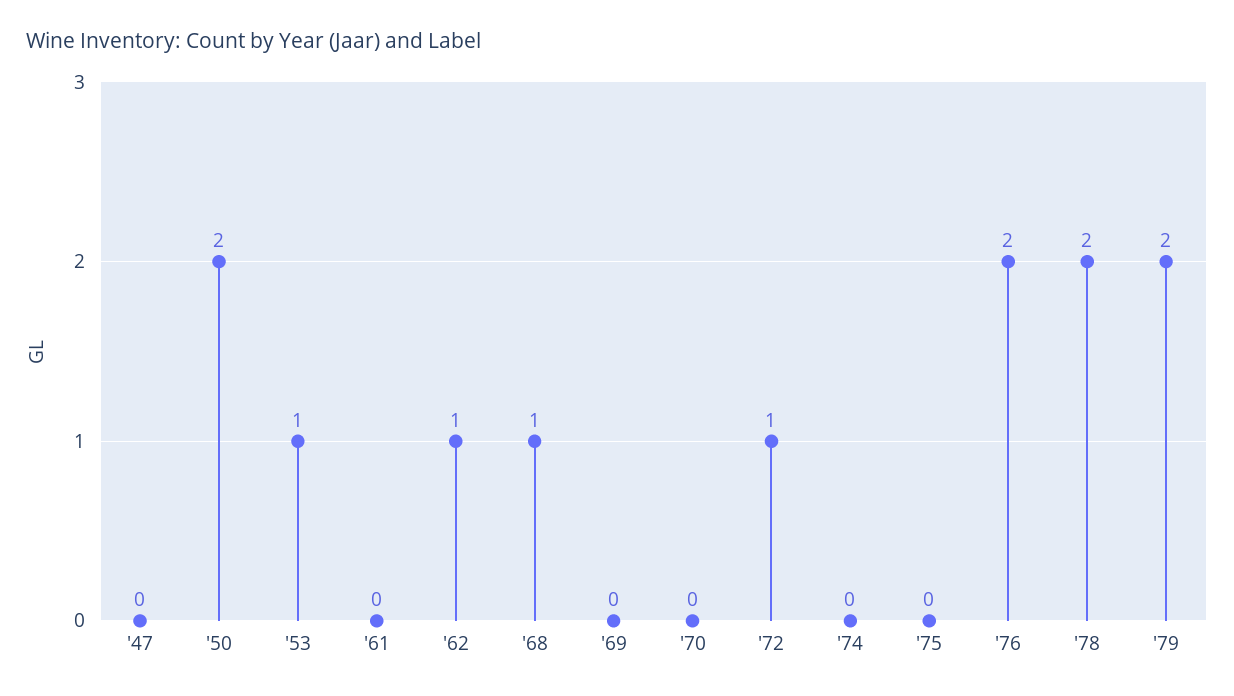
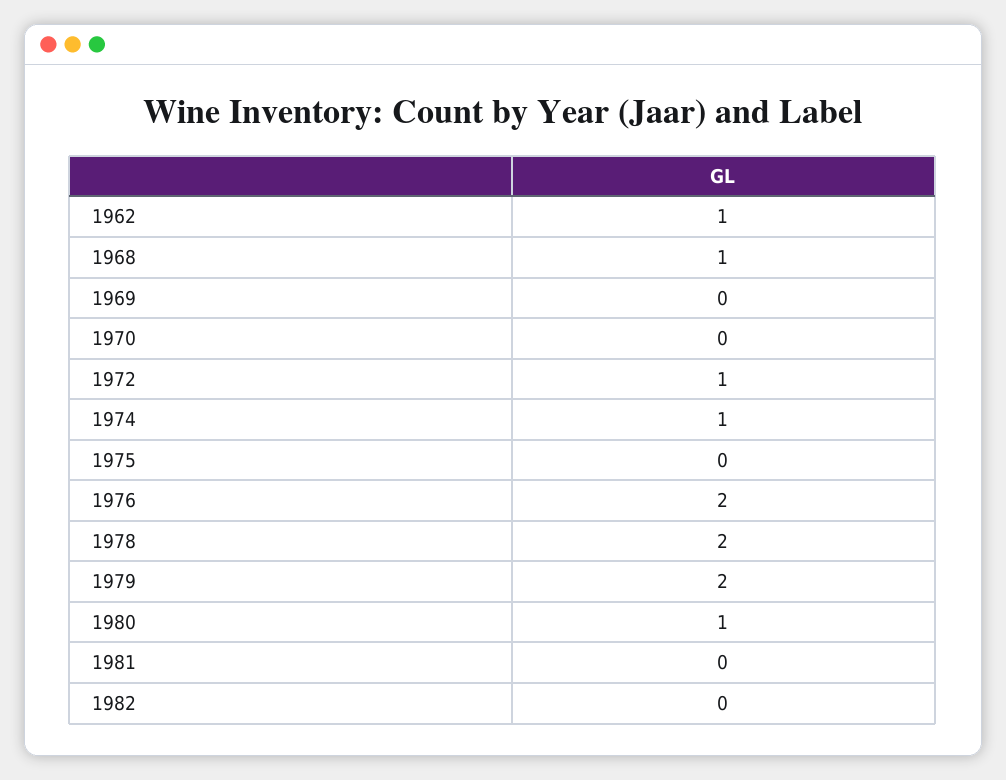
'47: 0 -> none
'50: 2 -> none
'53: 1 -> none
'61: 0 -> none
'74: 0 -> 1
1980: none -> 1
1981: none -> 0
1982: none -> 0

